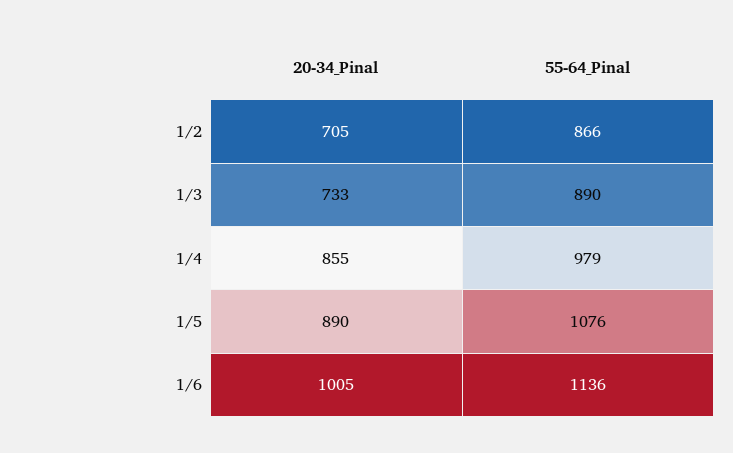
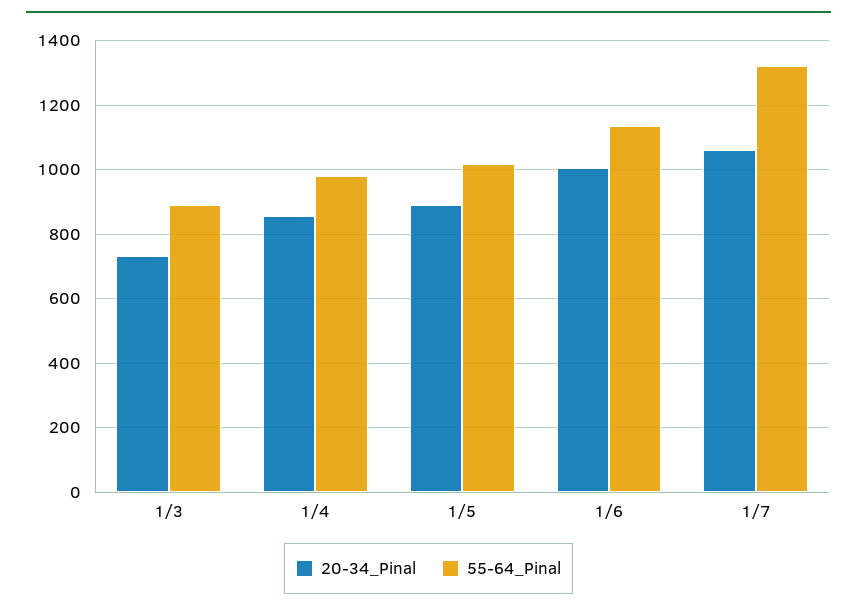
20-34_Pinal, 1/2: 705 -> none
55-64_Pinal, 1/2: 866 -> none
55-64_Pinal, 1/5: 1076 -> 1020
20-34_Pinal, 1/7: none -> 1060
55-64_Pinal, 1/7: none -> 1320

